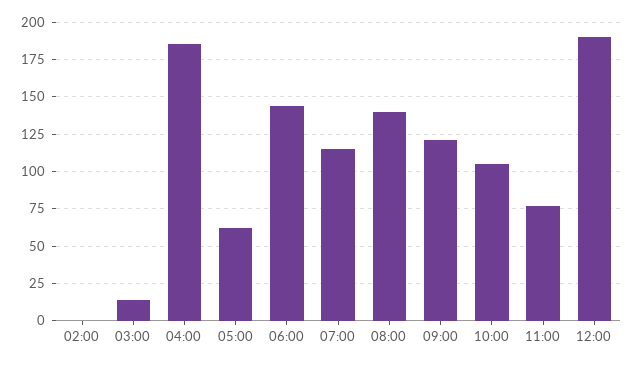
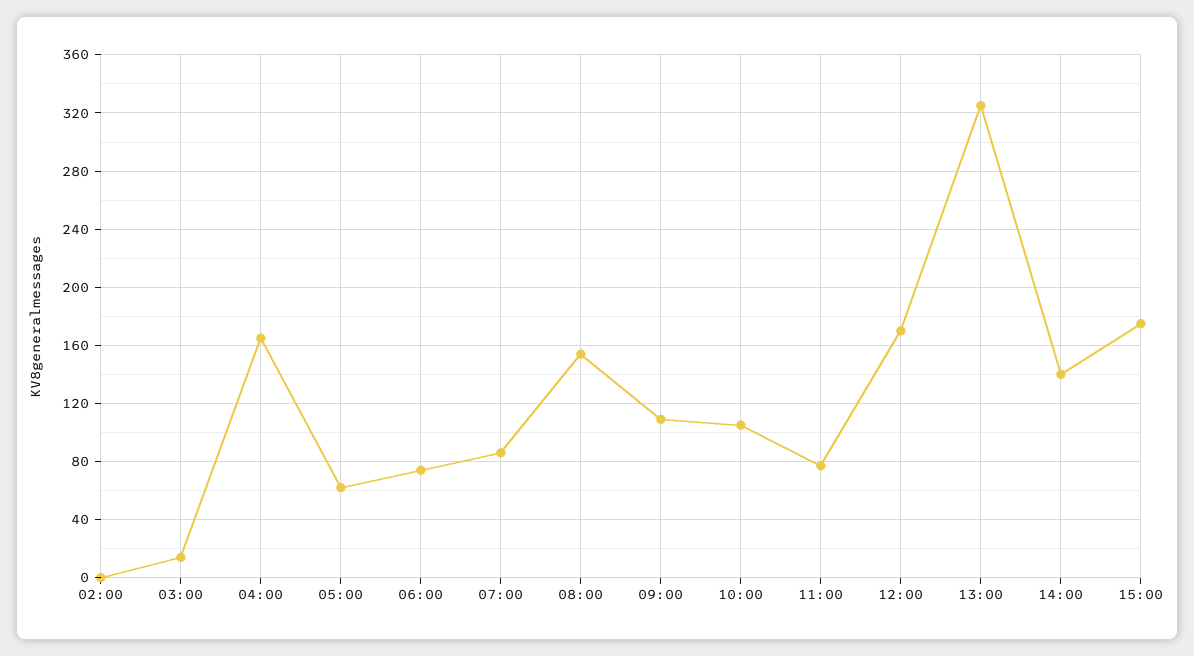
04:00: 185 -> 165
06:00: 145 -> 75
07:00: 115 -> 85
08:00: 140 -> 155
09:00: 120 -> 110
12:00: 190 -> 170
13:00: none -> 325
14:00: none -> 140
15:00: none -> 175

